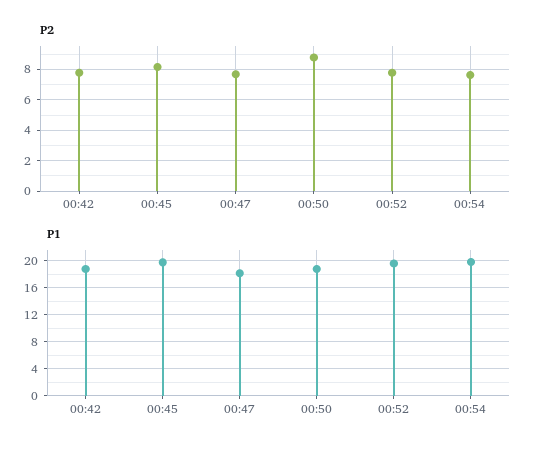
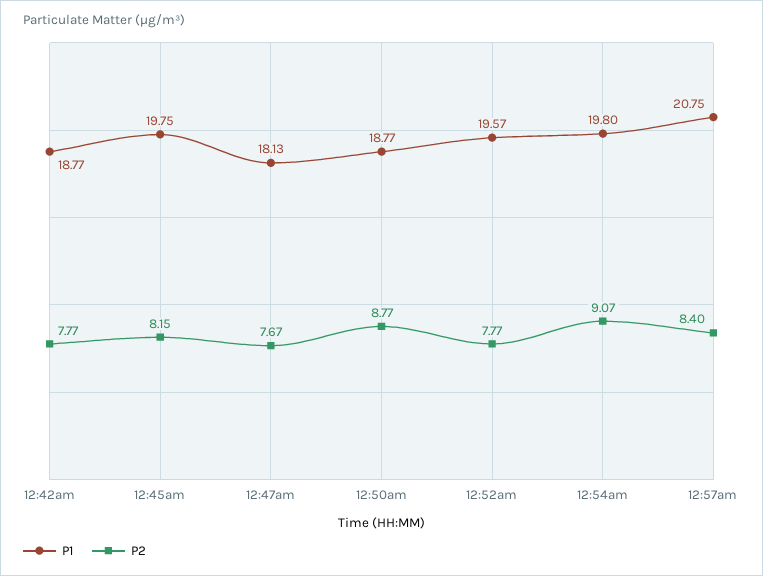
P2, 00:54: 7.5 -> 9.07
P1, 12:57am: none -> 20.75
P2, 12:57am: none -> 8.4

